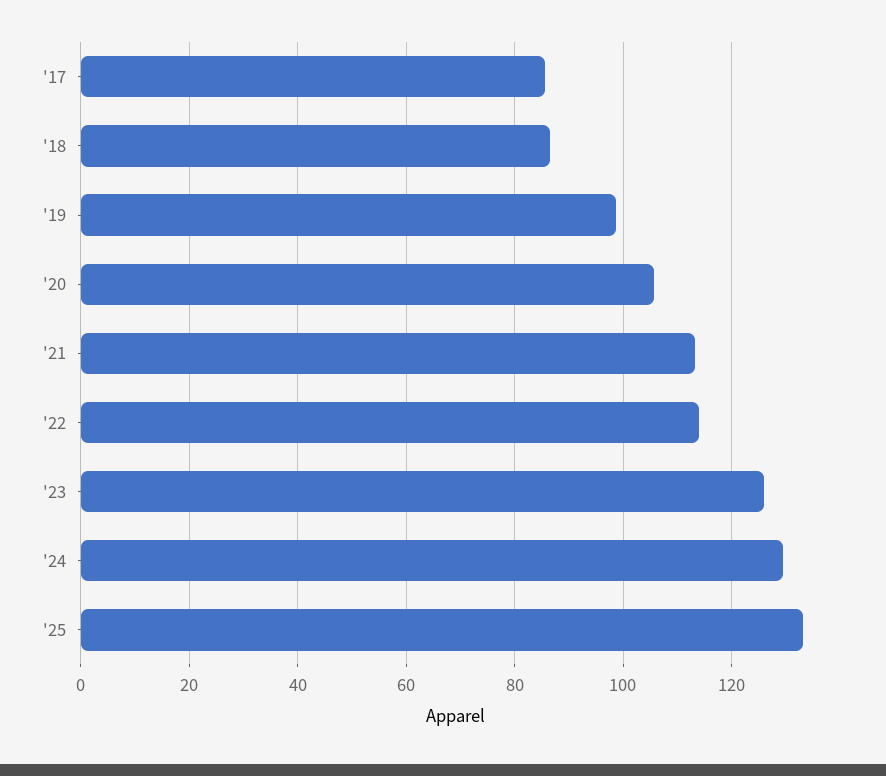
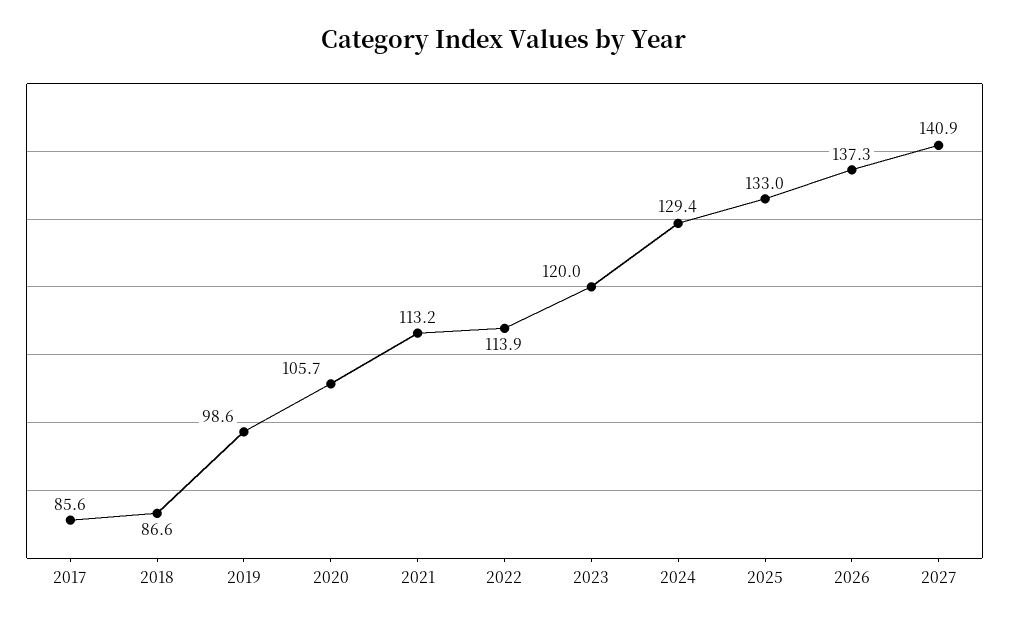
'23: 126 -> 120
2026: none -> 137.3
2027: none -> 140.9

